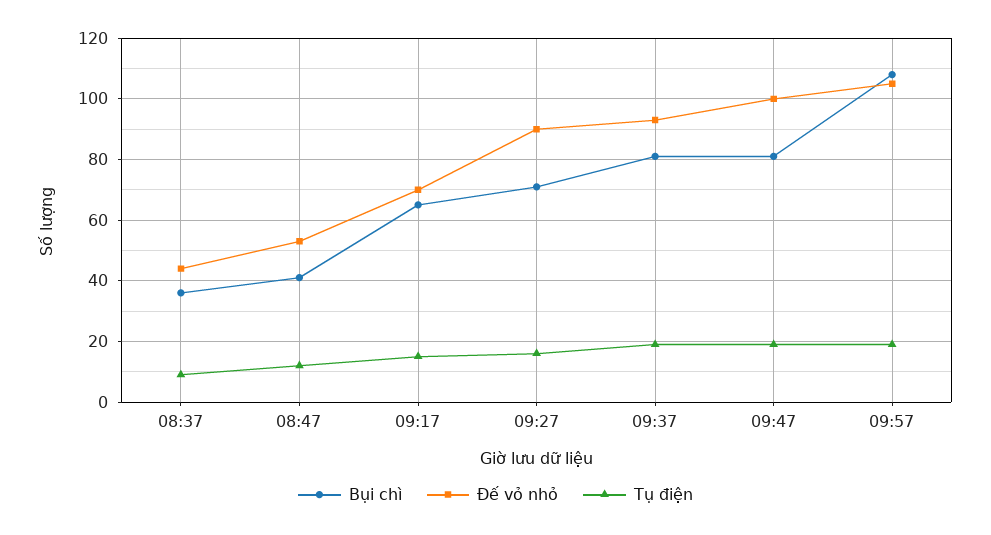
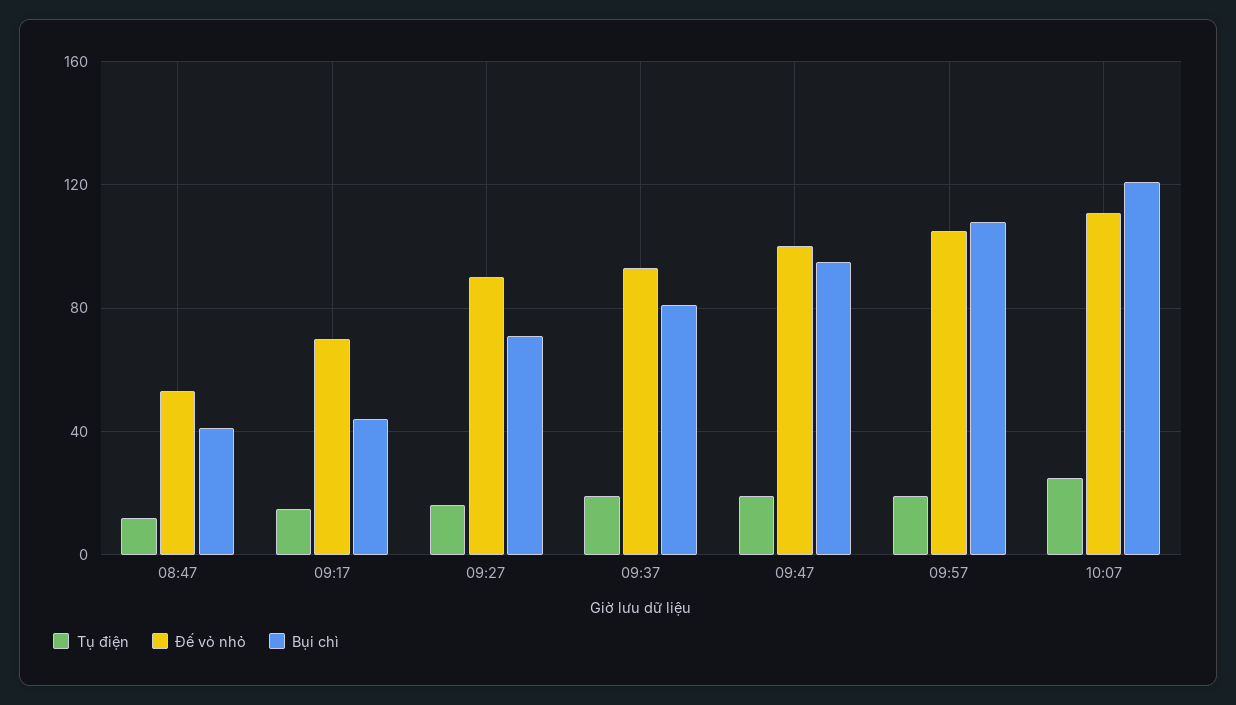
Bụi chì, 08:37: 35 -> none
Đế vỏ nhỏ, 08:37: 45 -> none
Tụ điện, 08:37: 10 -> none
Bụi chì, 09:17: 65 -> 45
Bụi chì, 09:47: 80 -> 95
Tụ điện, 10:07: none -> 25
Đế vỏ nhỏ, 10:07: none -> 110
Bụi chì, 10:07: none -> 120

